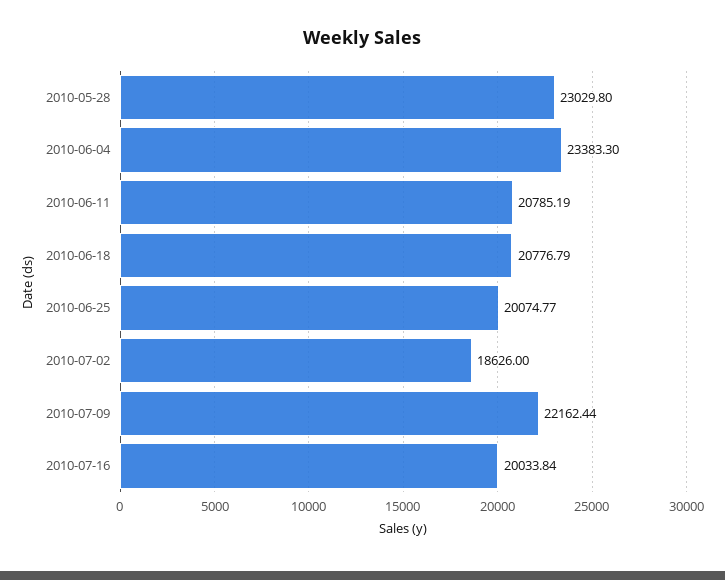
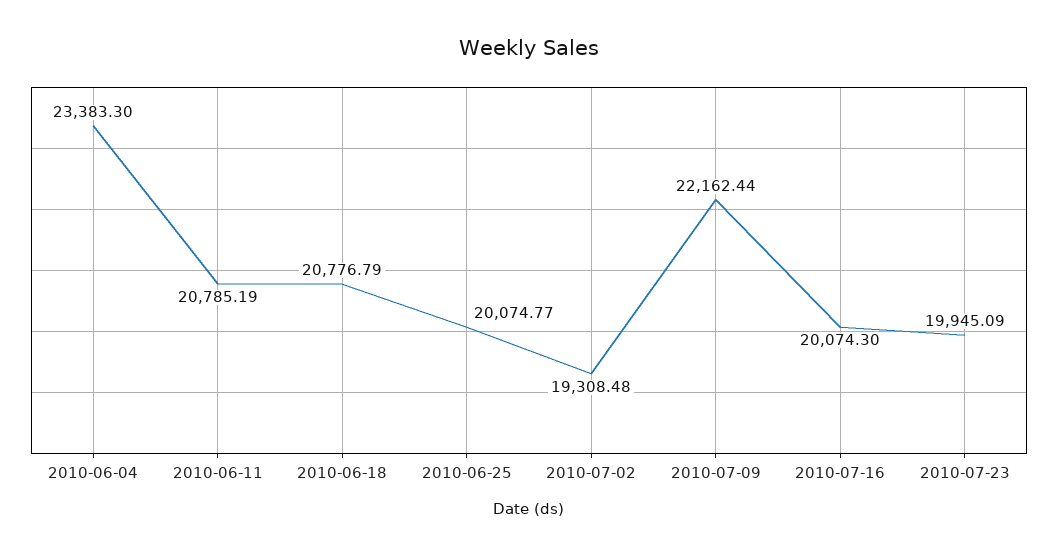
2010-05-28: 23029.8 -> none
2010-07-02: 18626 -> 19308.48
2010-07-16: 20033.84 -> 20074.3
2010-07-23: none -> 19945.09

